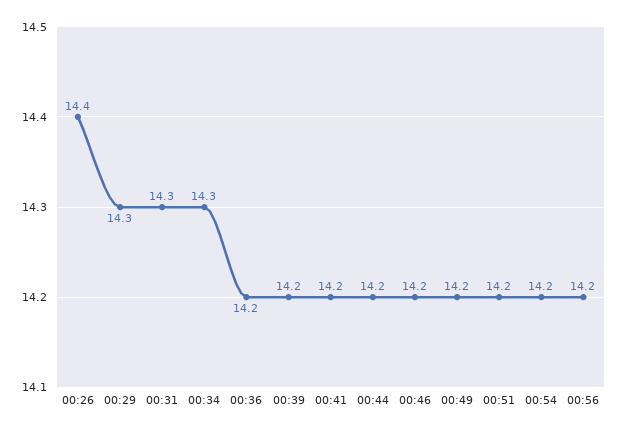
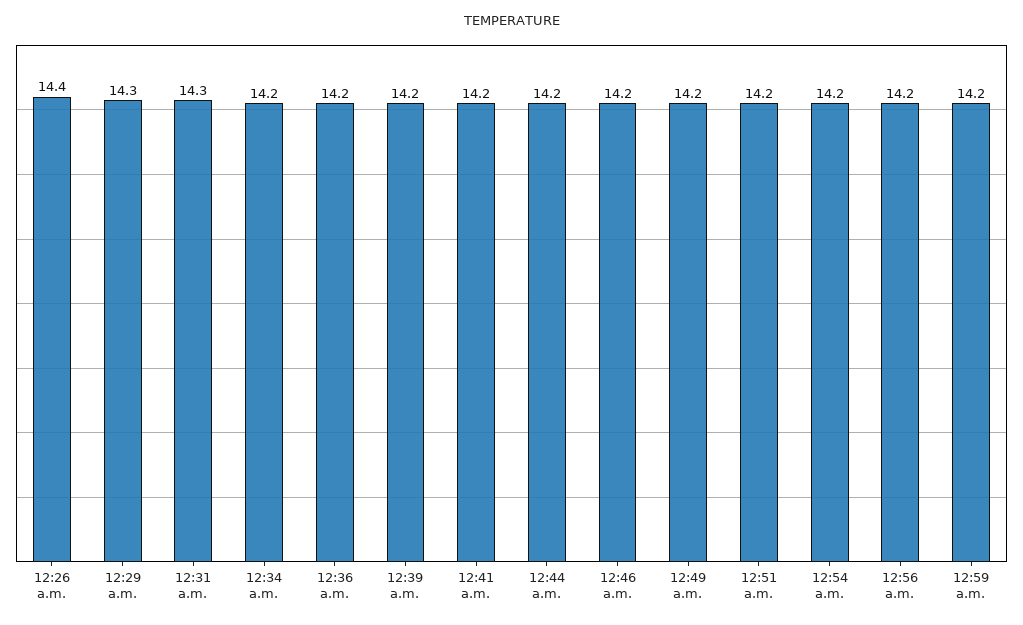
00:34: 14.3 -> 14.2
12:59 a.m.: none -> 14.2

